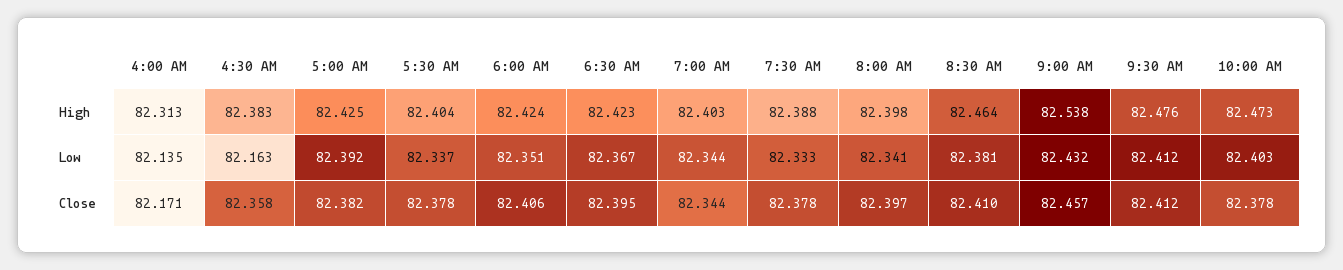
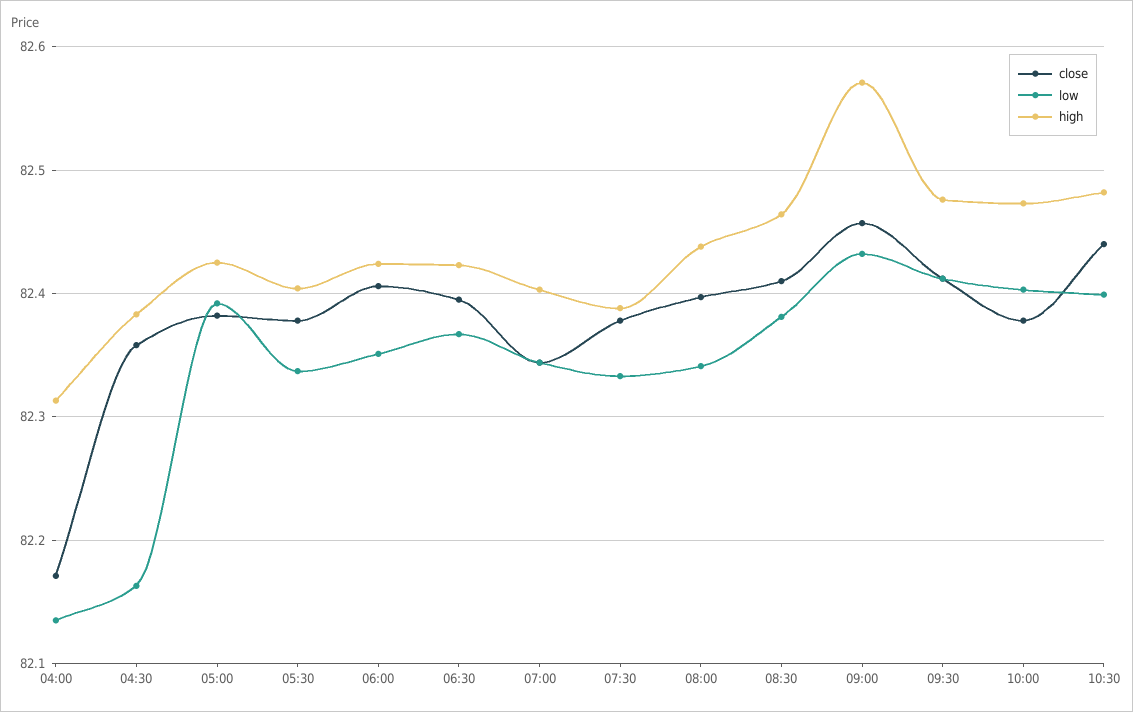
High, 8:00 AM: 82.398 -> 82.44
High, 9:00 AM: 82.538 -> 82.57
Close, 10:30: none -> 82.44
Low, 10:30: none -> 82.4
High, 10:30: none -> 82.48

